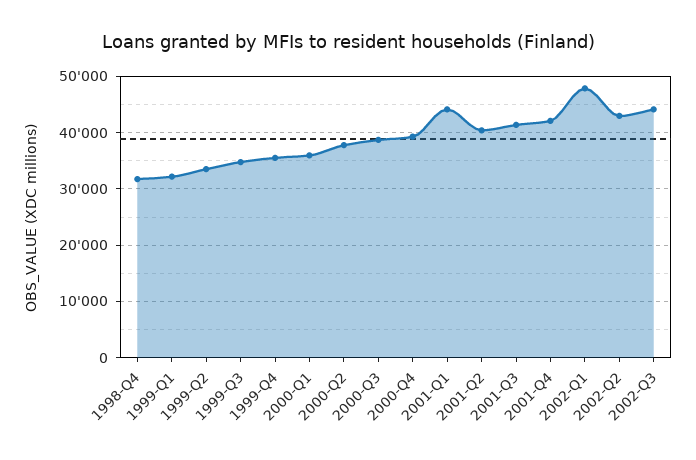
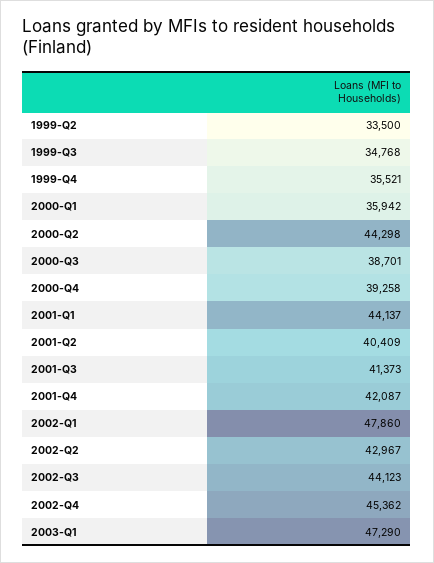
1998-Q4: 32000 -> none
1999-Q1: 32000 -> none
2000-Q2: 38000 -> 44298
2002-Q4: none -> 45362
2003-Q1: none -> 47290

